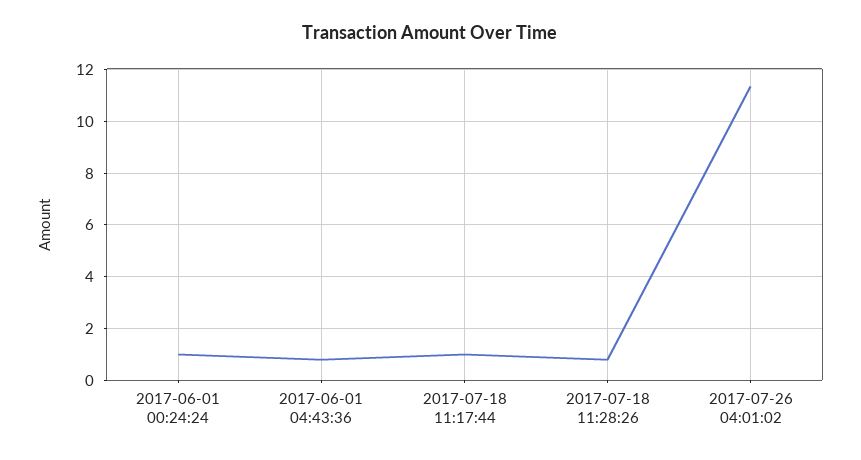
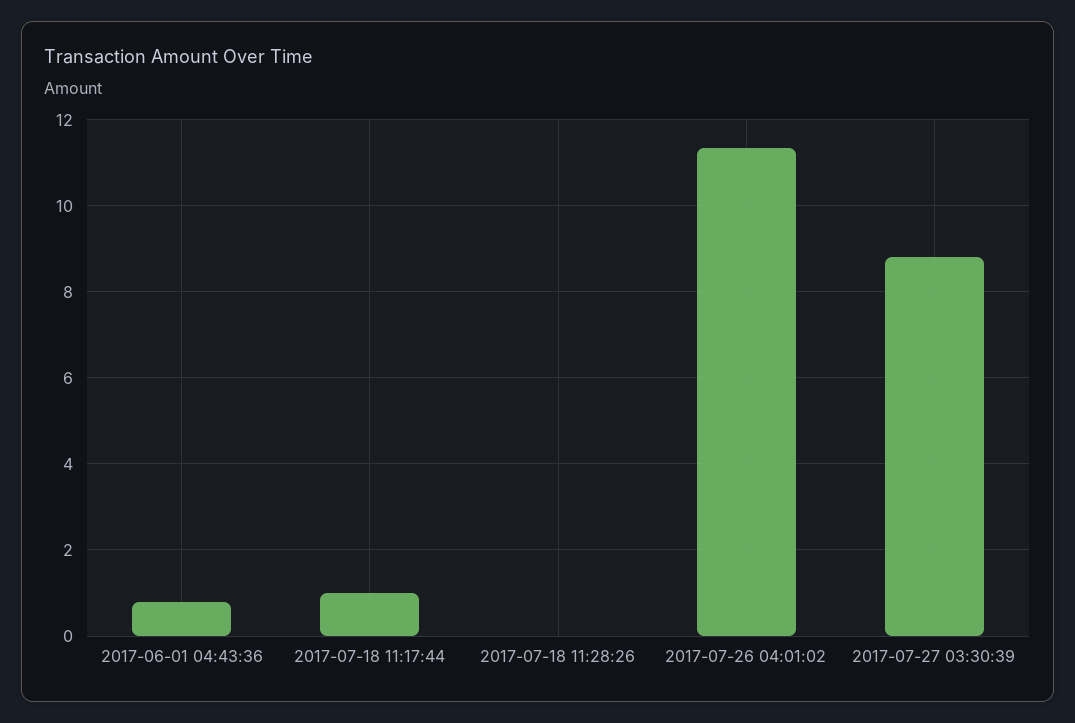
2017-06-01 00:24:24: 1 -> none
2017-07-18 11:28:26: 0.75 -> 0
2017-07-27 03:30:39: none -> 8.8

